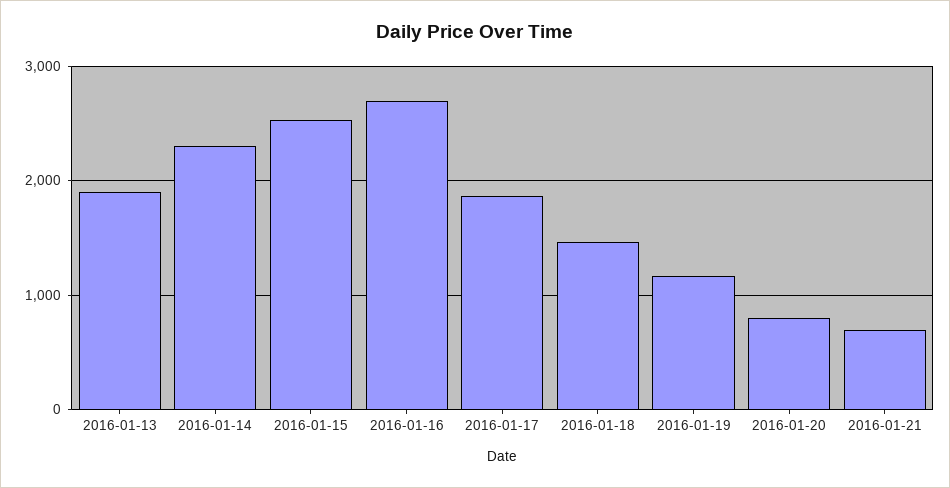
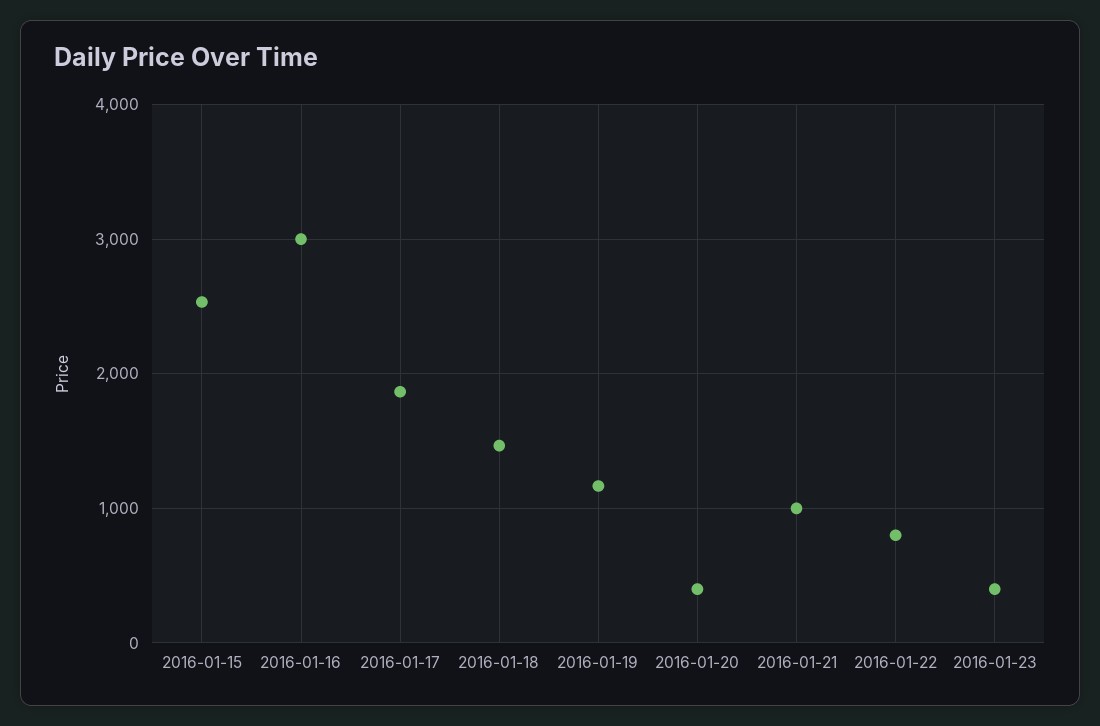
2016-01-13: 1900 -> none
2016-01-14: 2300 -> none
2016-01-16: 2700 -> 3000
2016-01-20: 800 -> 400
2016-01-21: 700 -> 1000
2016-01-22: none -> 800
2016-01-23: none -> 400

